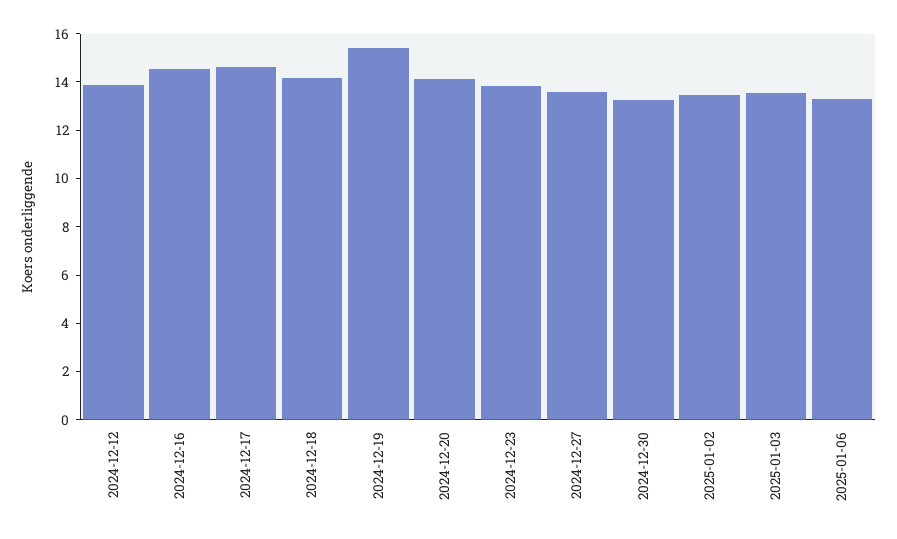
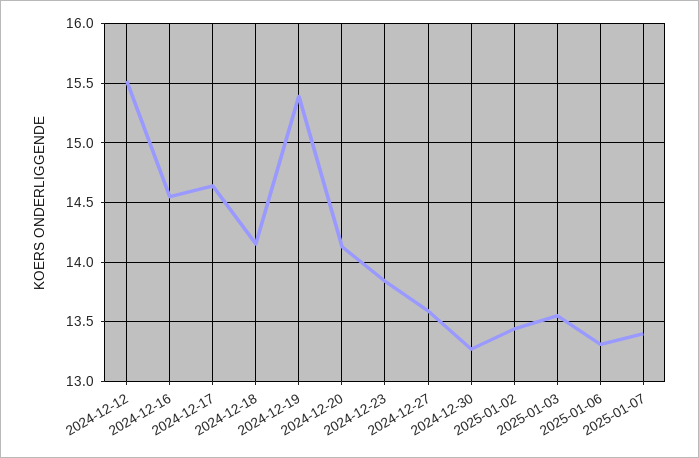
2024-12-12: 14 -> 15.5
2025-01-07: none -> 13.4

